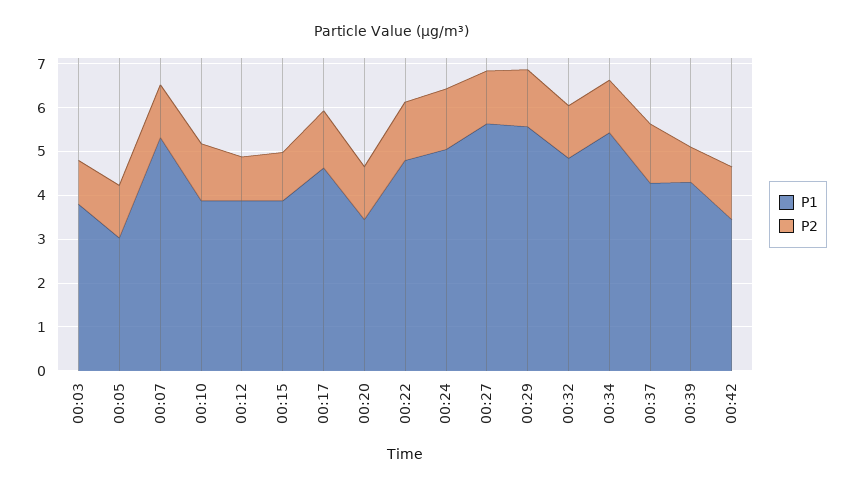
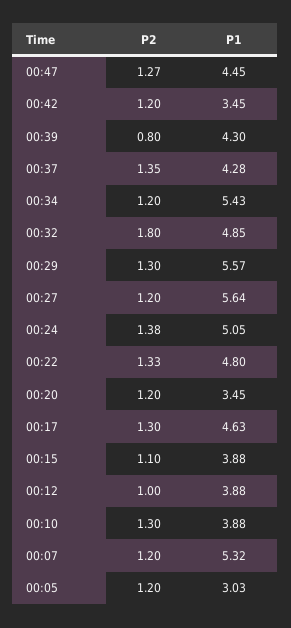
P1, 00:03: 3.8 -> none
P2, 00:03: 1 -> none
P2, 00:32: 1.2 -> 1.8
P2, 00:47: none -> 1.27
P1, 00:47: none -> 4.45

